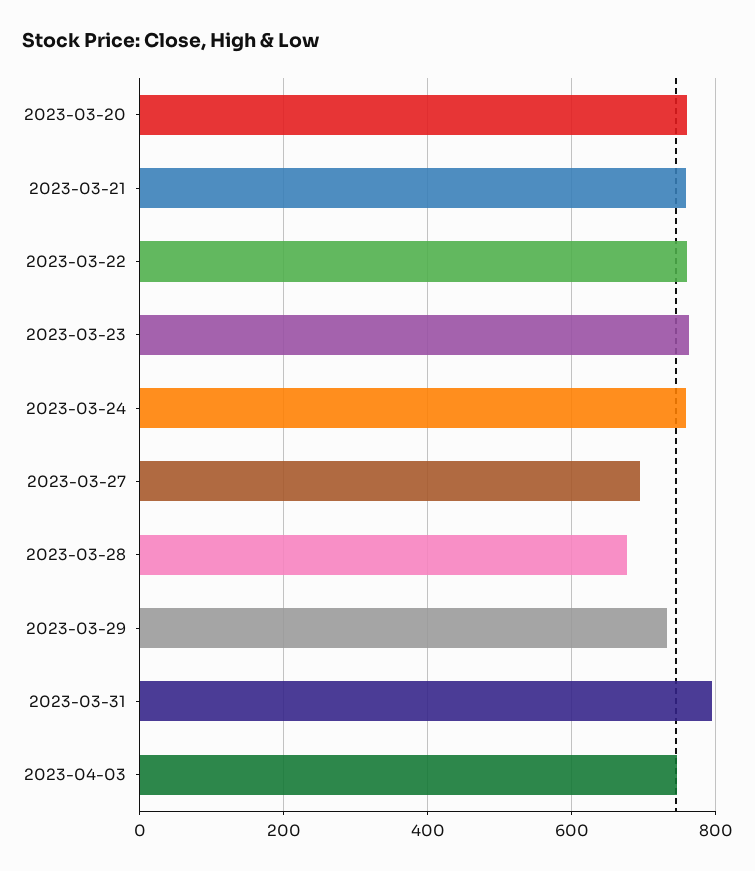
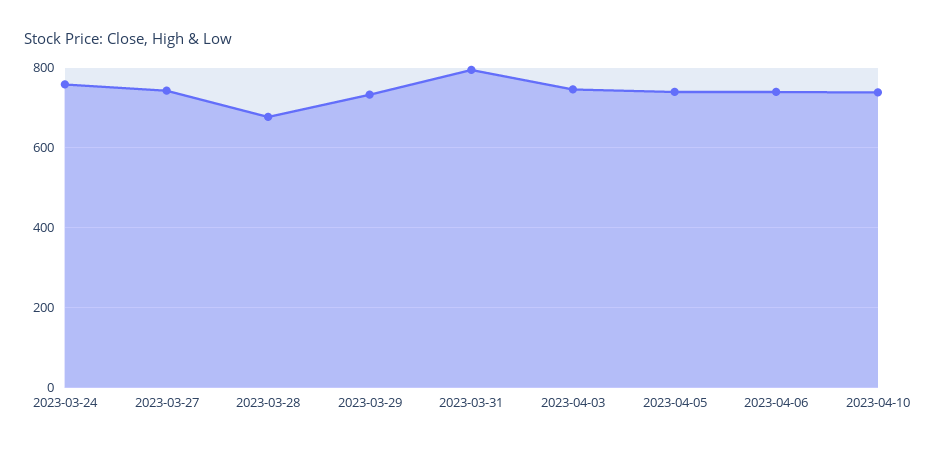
2023-03-20: 760 -> none
2023-03-21: 760 -> none
2023-03-22: 760 -> none
2023-03-23: 760 -> none
2023-03-27: 700 -> 740
2023-04-05: none -> 740
2023-04-06: none -> 740
2023-04-10: none -> 740

